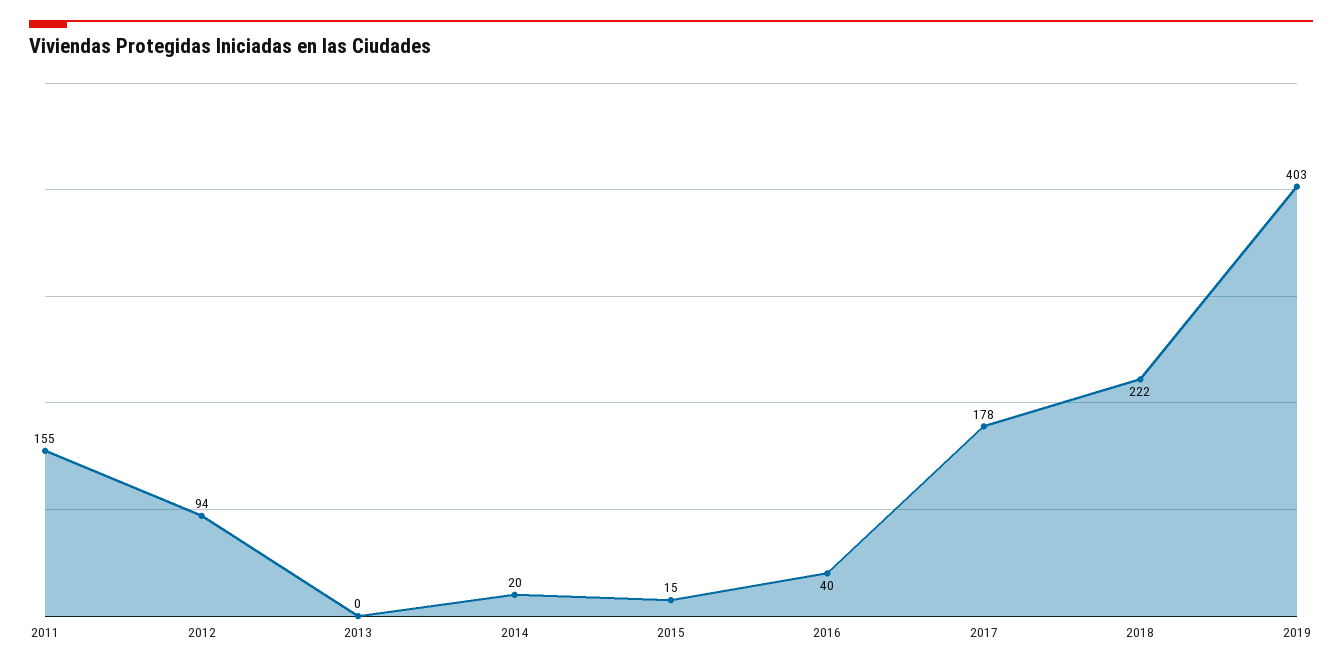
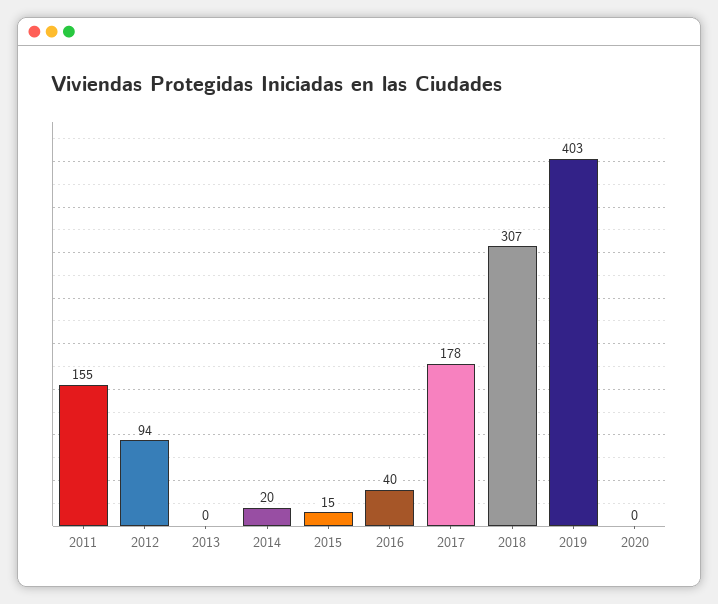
2018: 222 -> 307
2020: none -> 0

